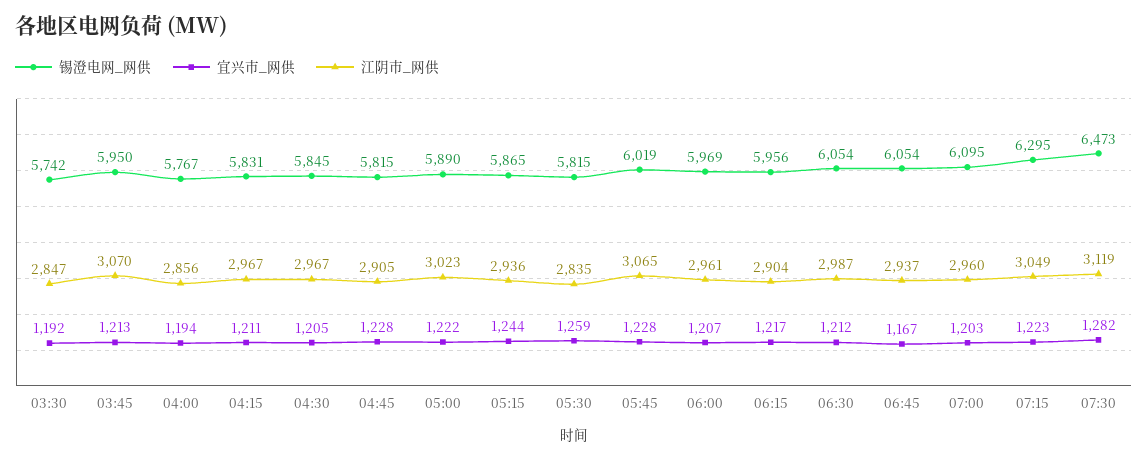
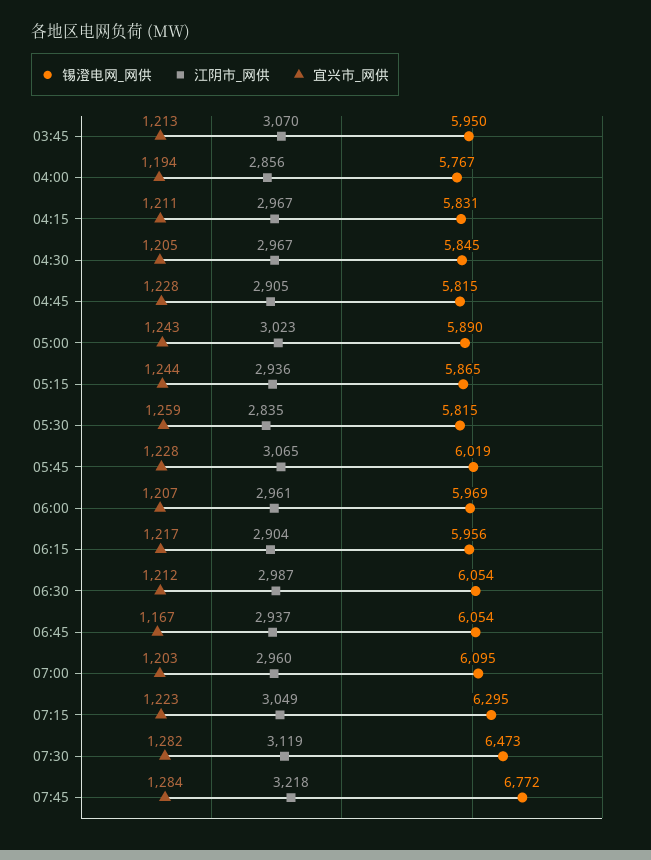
锡澄电网_网供, 03:30: 5742 -> none
宜兴市_网供, 03:30: 1192 -> none
江阴市_网供, 03:30: 2847 -> none
宜兴市_网供, 05:00: 1222 -> 1243
锡澄电网_网供, 07:45: none -> 6772
江阴市_网供, 07:45: none -> 3218
宜兴市_网供, 07:45: none -> 1284

